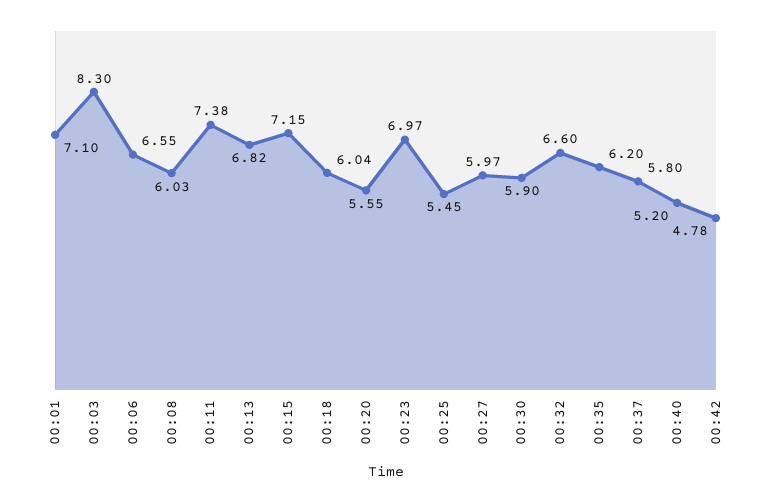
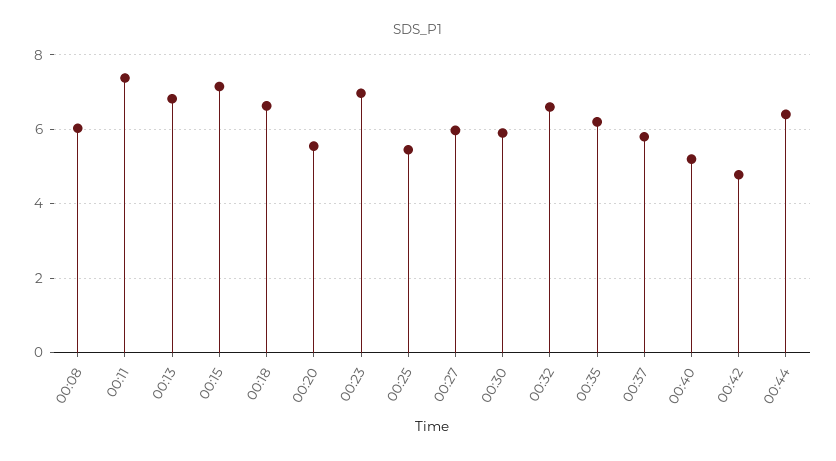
00:01: 7.1 -> none
00:03: 8.3 -> none
00:06: 6.55 -> none
00:18: 6.04 -> 6.6
00:44: none -> 6.4

